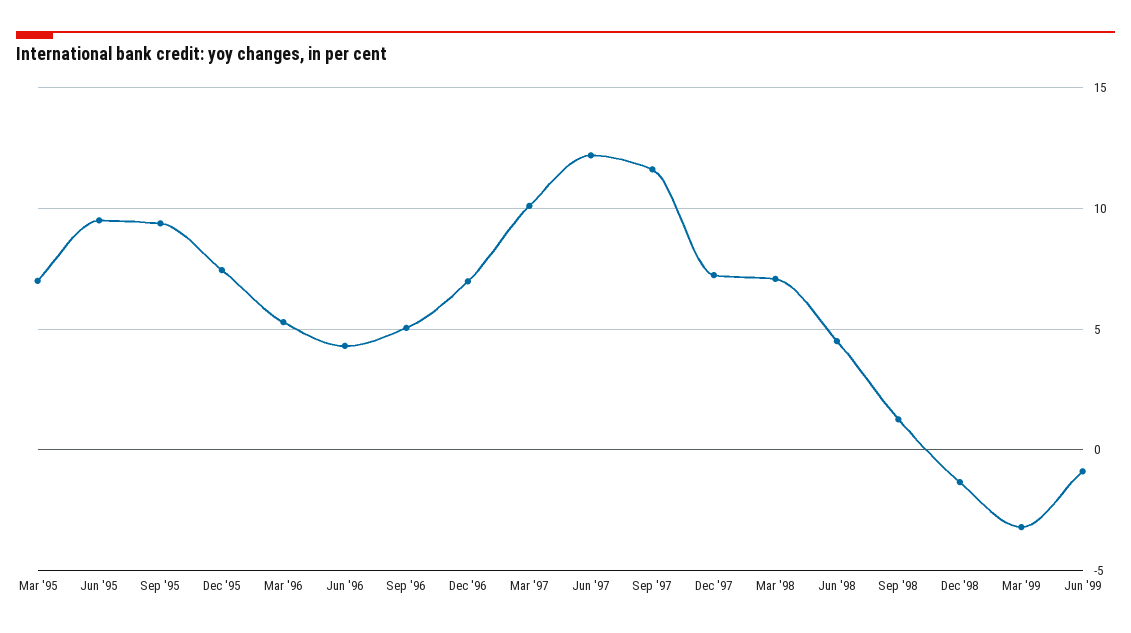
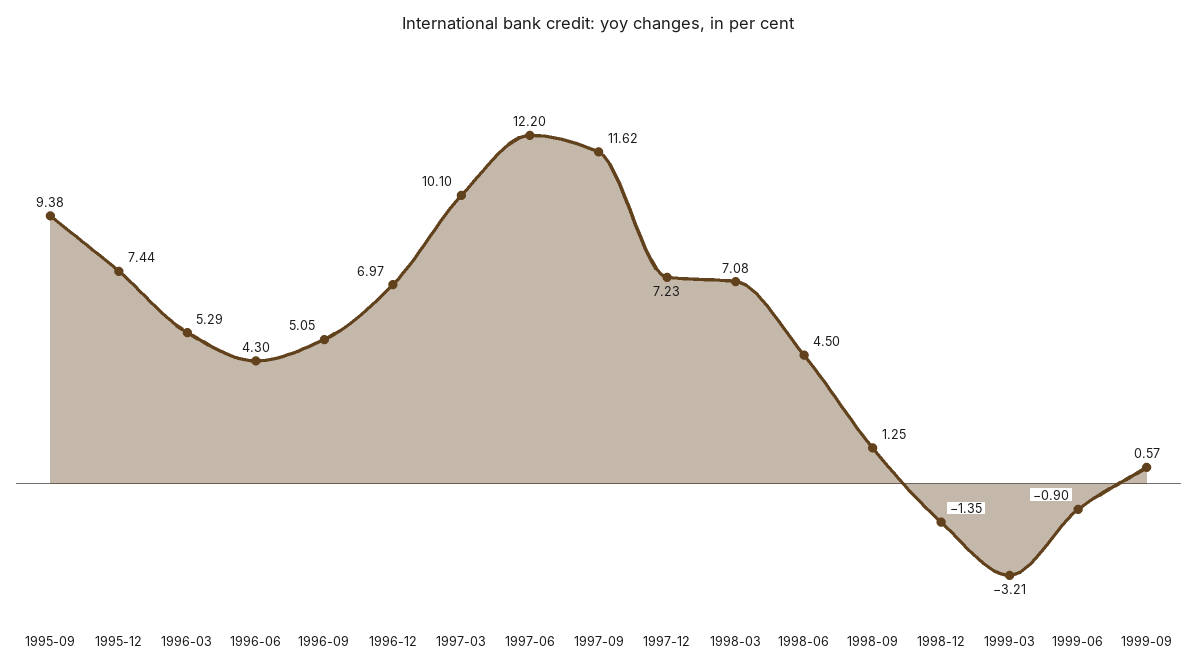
Mar '95: 7 -> none
Jun '95: 9.5 -> none
1999-09: none -> 0.57

